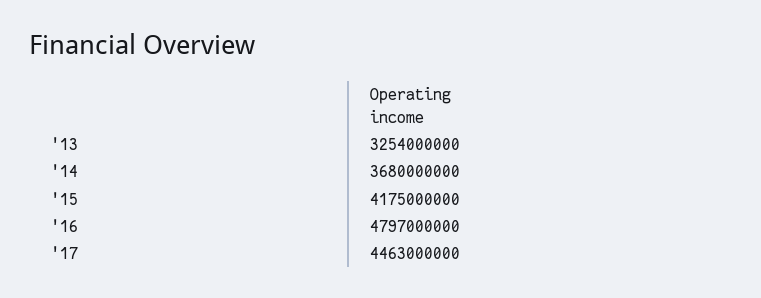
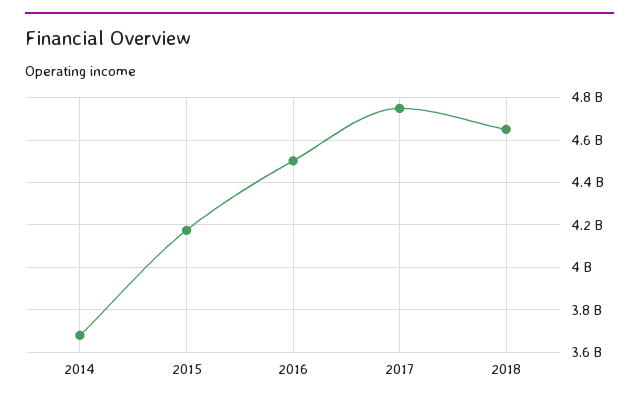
'13: 3254000000 -> none
'16: 4797000000 -> 4500000000
'17: 4463000000 -> 4750000000
2018: none -> 4650000000

